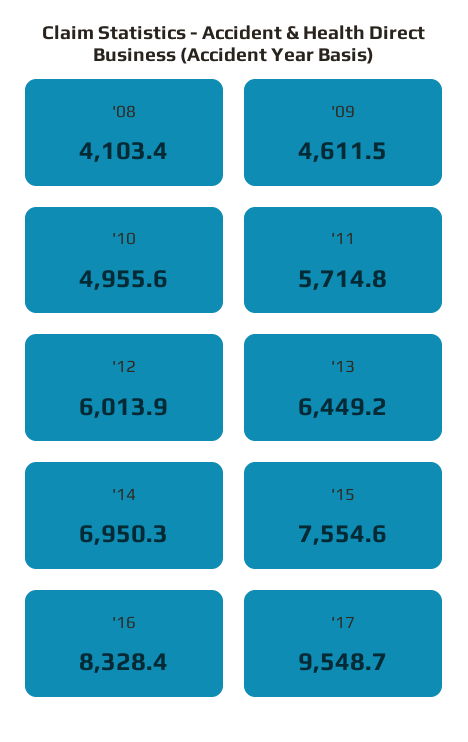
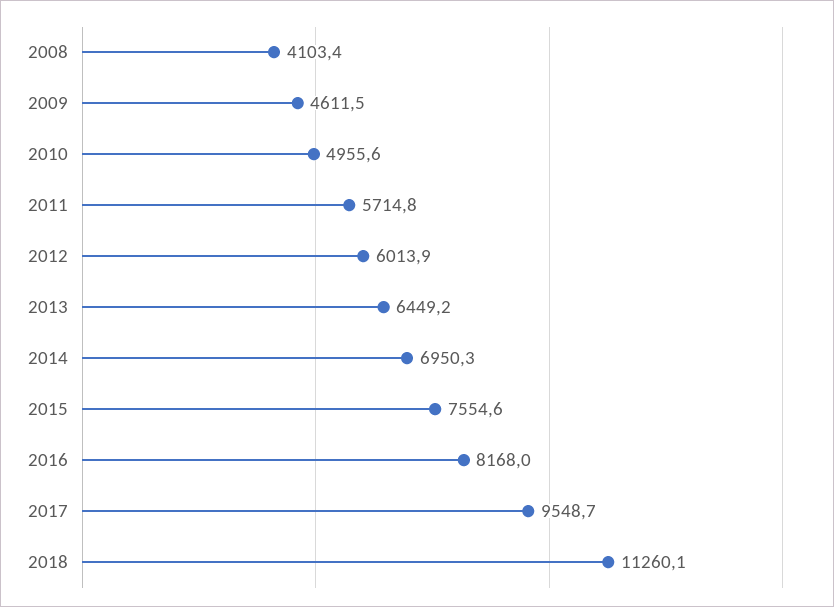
'16: 8328.4 -> 8168
2018: none -> 11260.1

